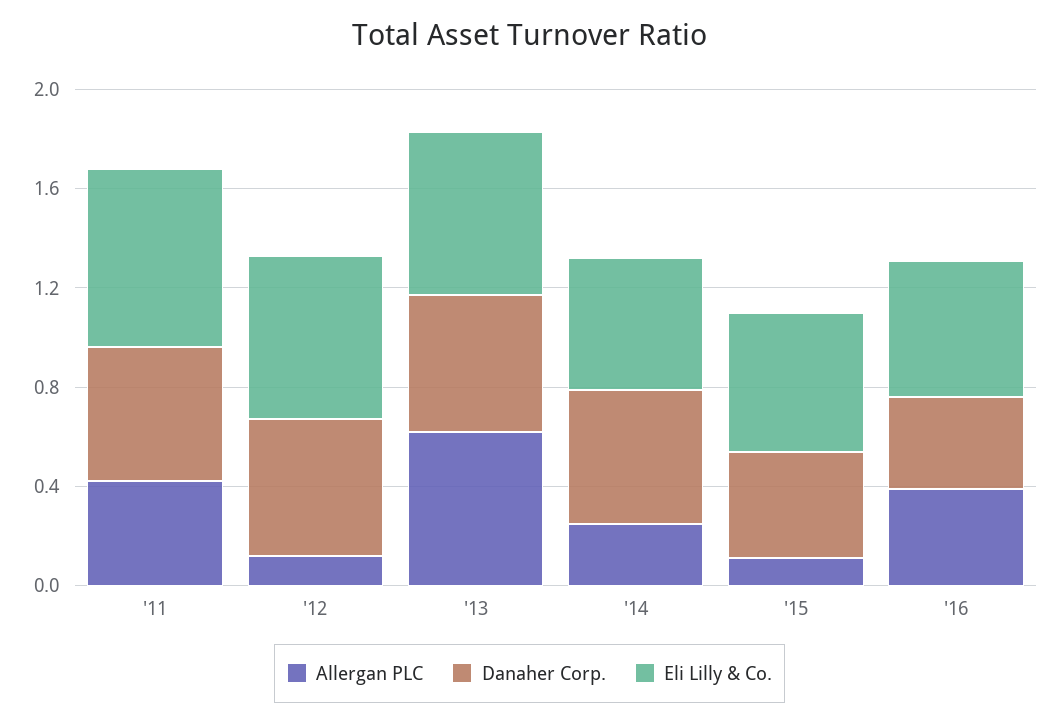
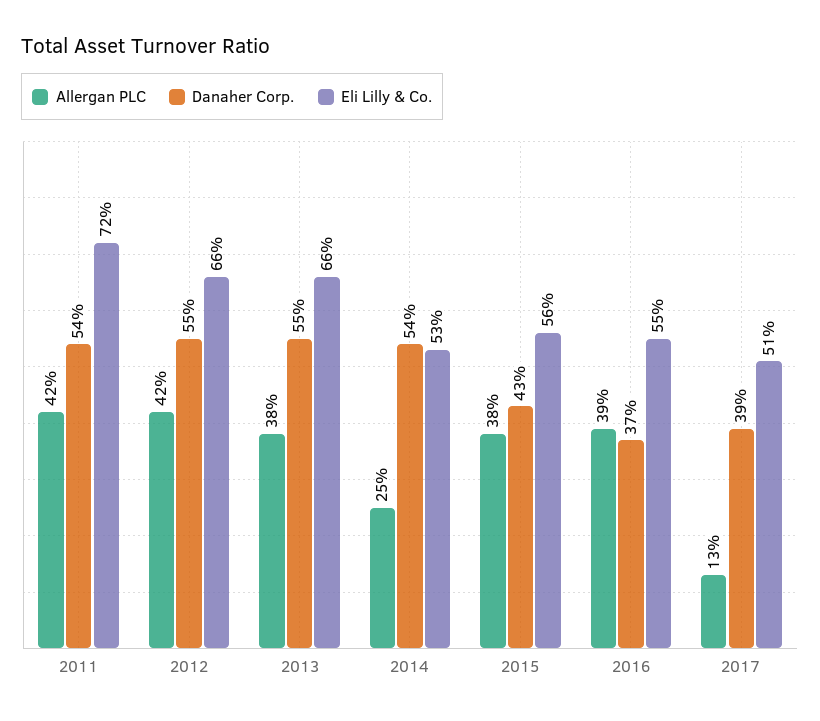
Allergan PLC, '12: 0.1 -> 0.42
Allergan PLC, '13: 0.6 -> 0.38
Allergan PLC, '15: 0.1 -> 0.38
Allergan PLC, 2017: none -> 0.13
Danaher Corp., 2017: none -> 0.39
Eli Lilly & Co., 2017: none -> 0.51

